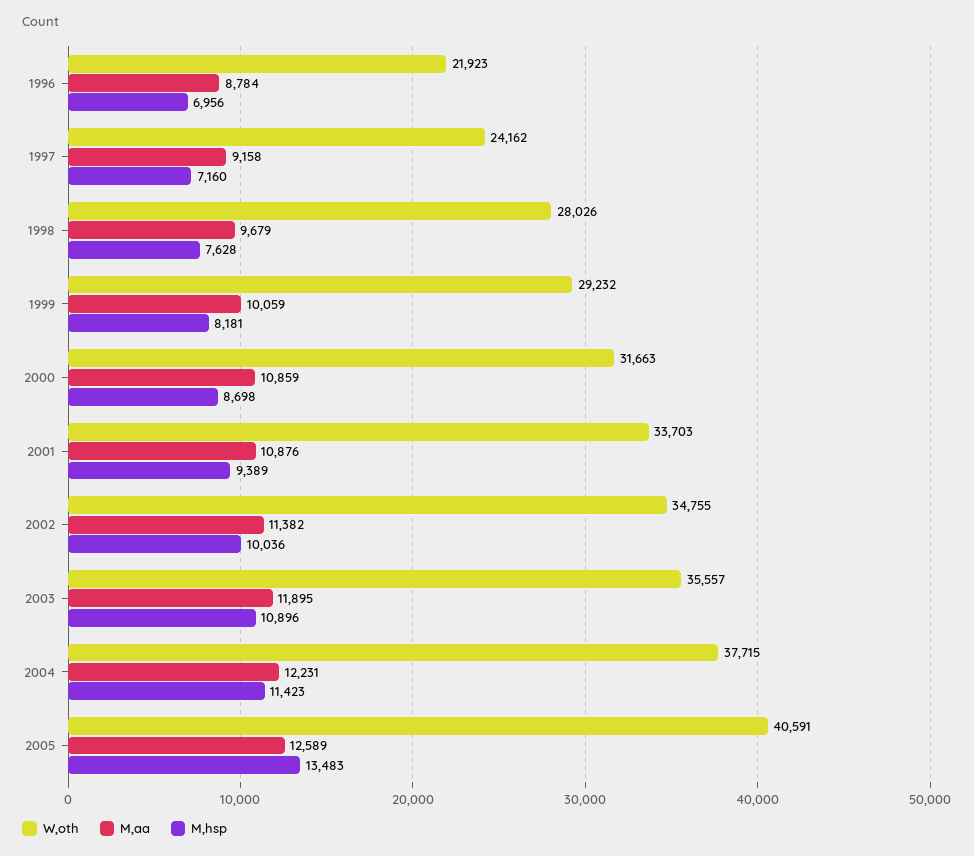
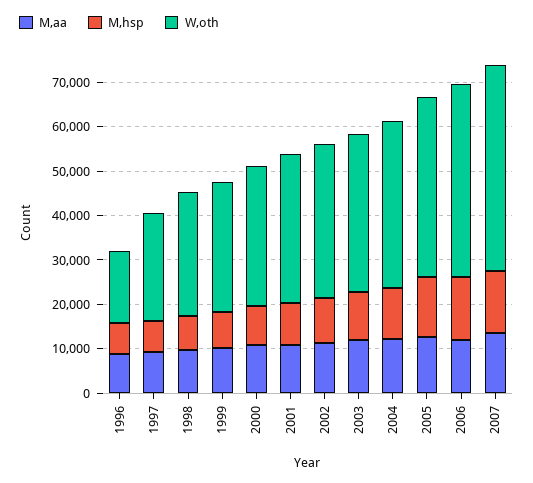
W,oth, 1996: 21923 -> 16000
M,aa, 2006: none -> 12000
M,hsp, 2006: none -> 14000
W,oth, 2006: none -> 44000
M,aa, 2007: none -> 14000
M,hsp, 2007: none -> 14000
W,oth, 2007: none -> 46000

